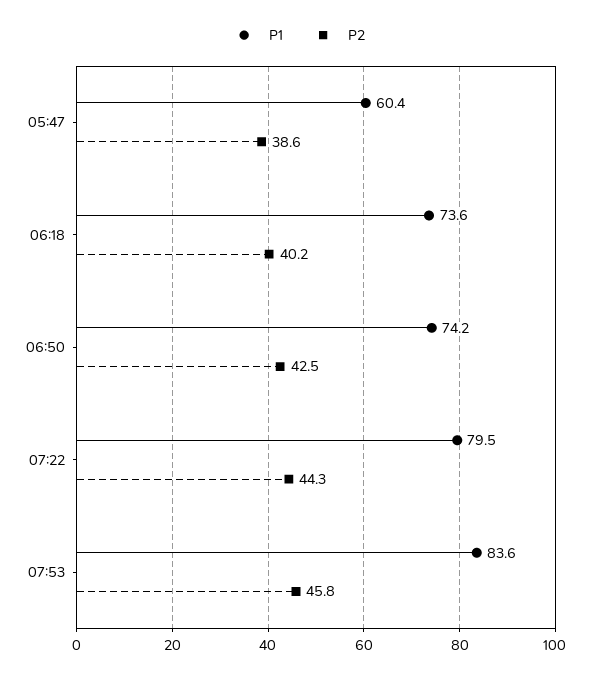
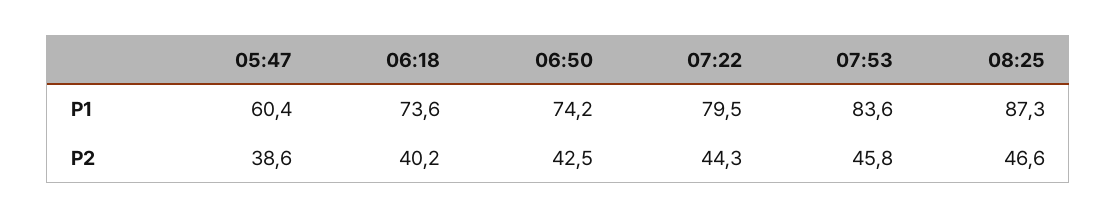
P1, 08:25: none -> 87.3
P2, 08:25: none -> 46.6

